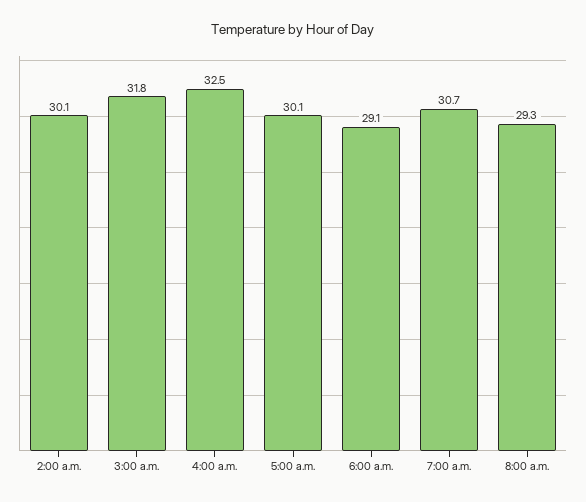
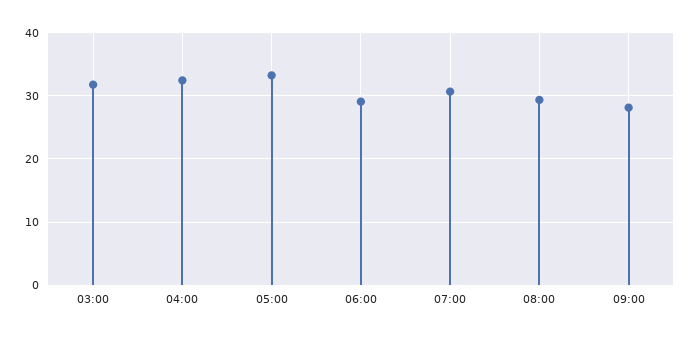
2:00 a.m.: 30.1 -> none
5:00 a.m.: 30.1 -> 33
09:00: none -> 28

